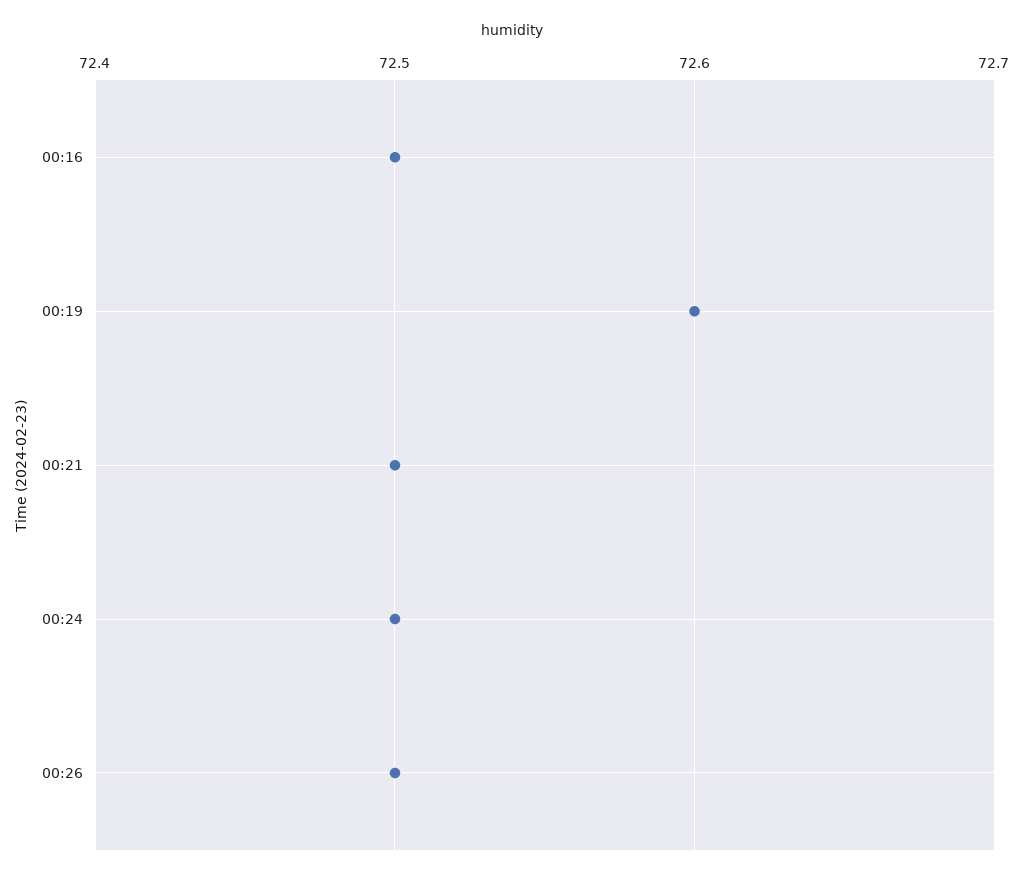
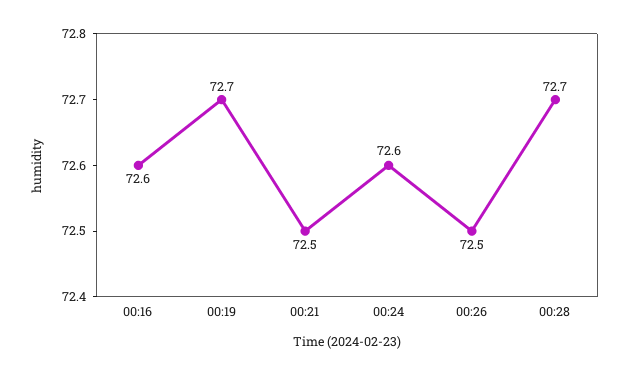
00:16: 72.5 -> 72.6
00:19: 72.6 -> 72.7
00:24: 72.5 -> 72.6
00:28: none -> 72.7

